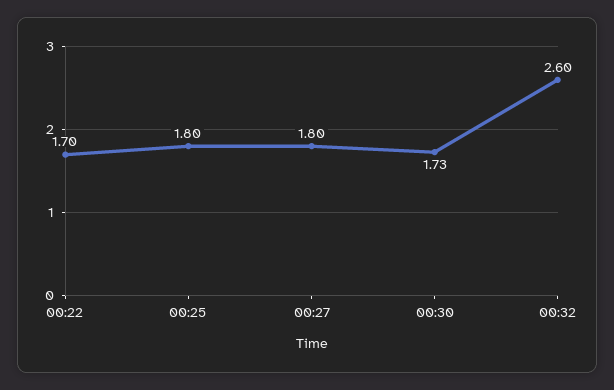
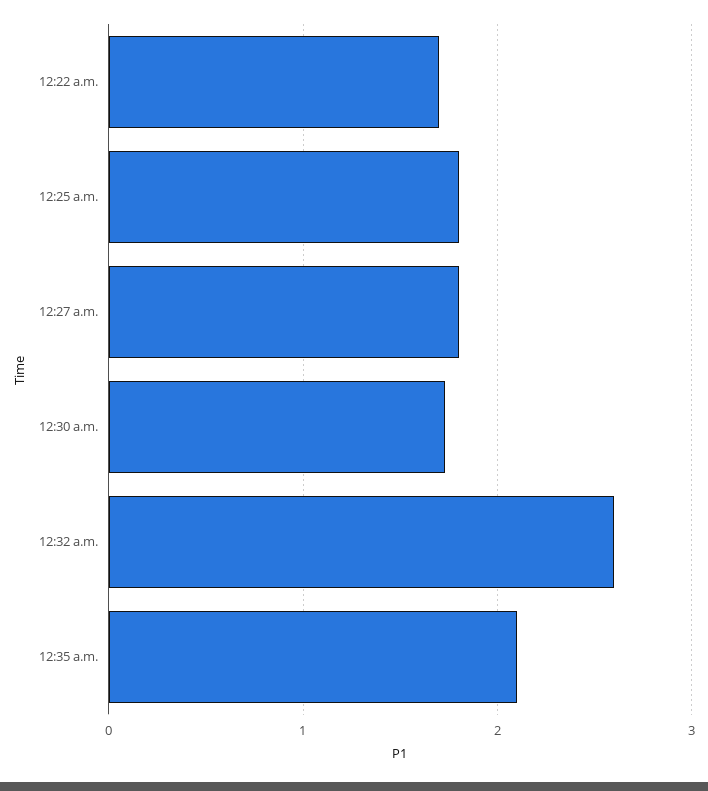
12:35 a.m.: none -> 2.1

